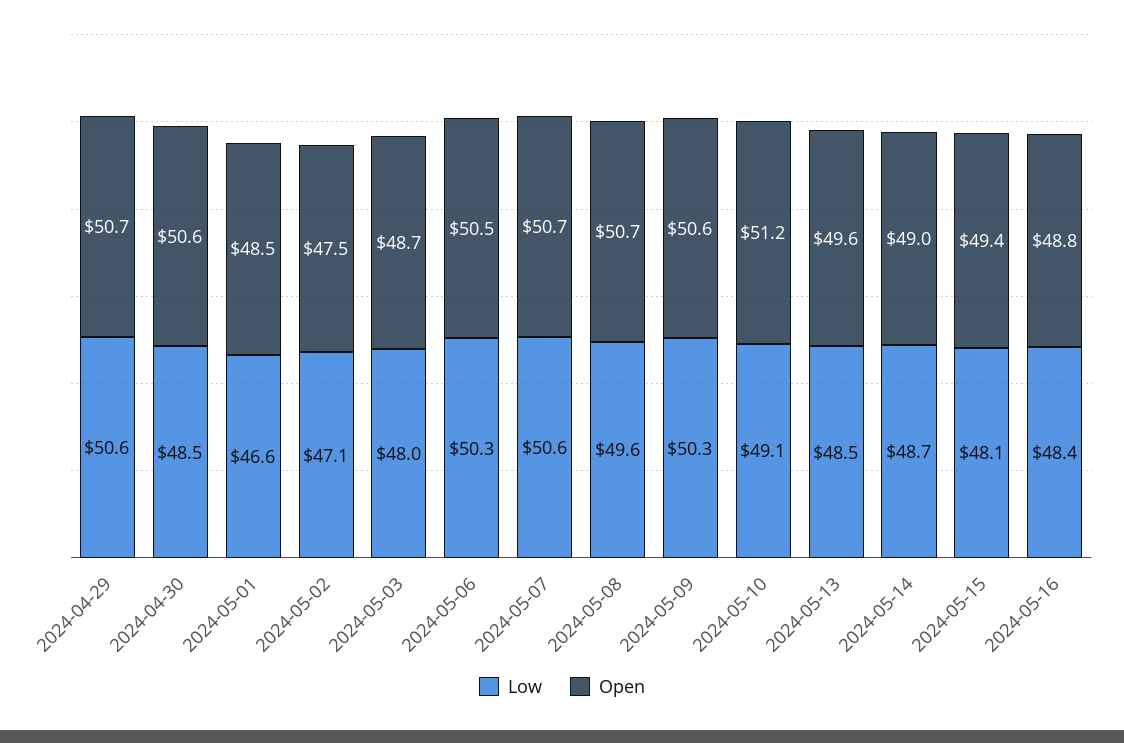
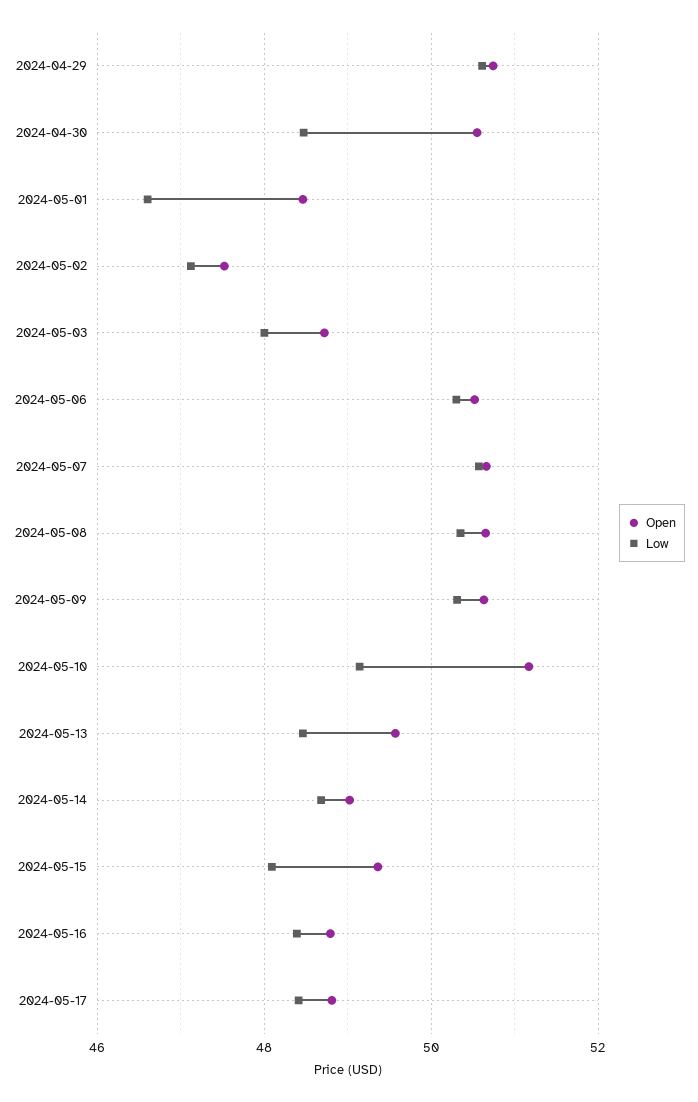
Low, 2024-05-08: 49.6 -> 50.4
Open, 2024-05-17: none -> 48.8
Low, 2024-05-17: none -> 48.4

